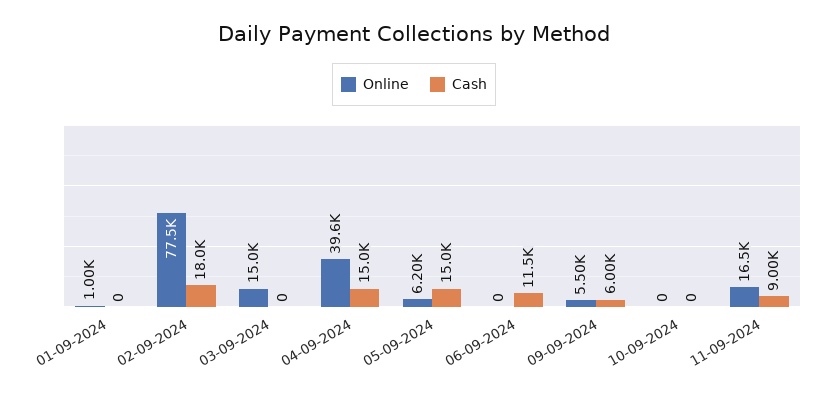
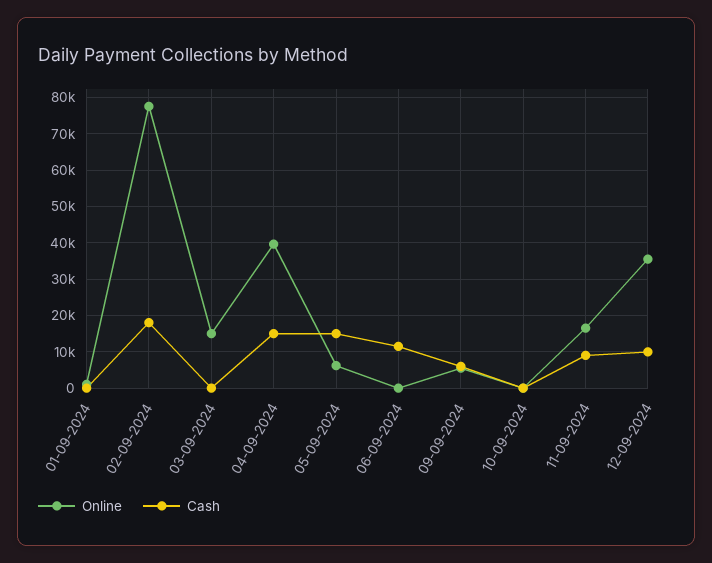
Online, 12-09-2024: none -> 36000
Cash, 12-09-2024: none -> 10000

